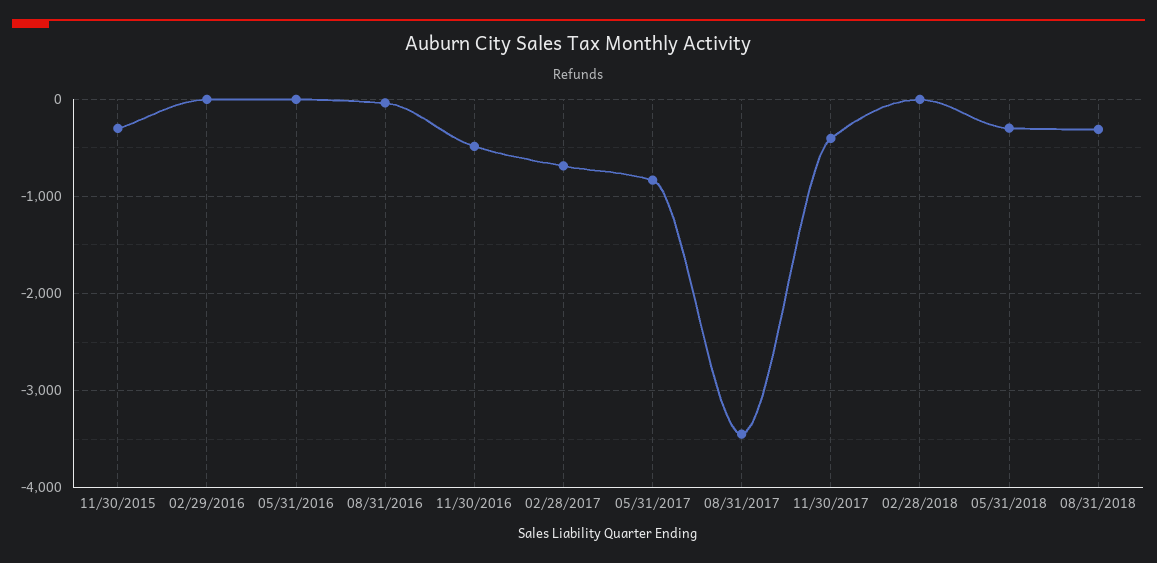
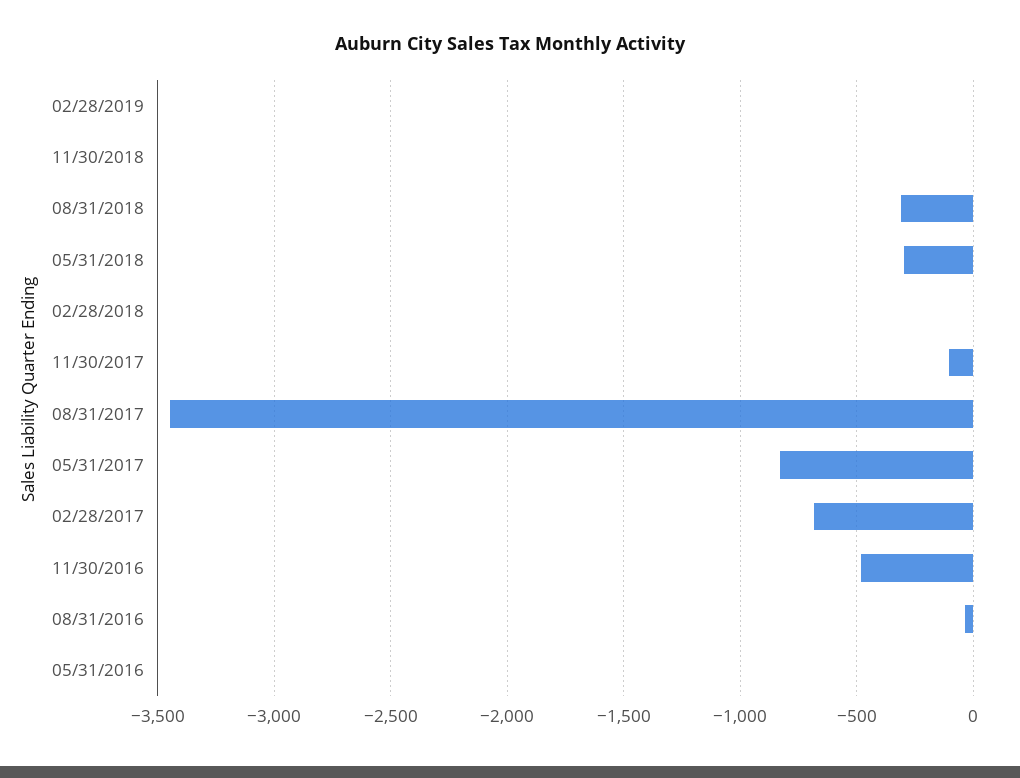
11/30/2015: -300 -> none
02/29/2016: 0 -> none
11/30/2017: -400 -> -100
02/28/2019: none -> 0
11/30/2018: none -> 0

